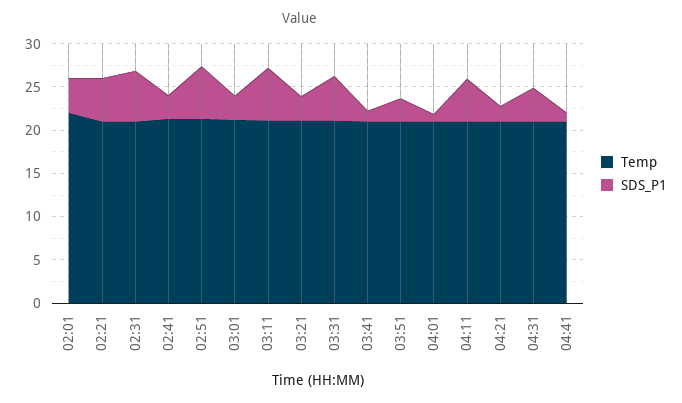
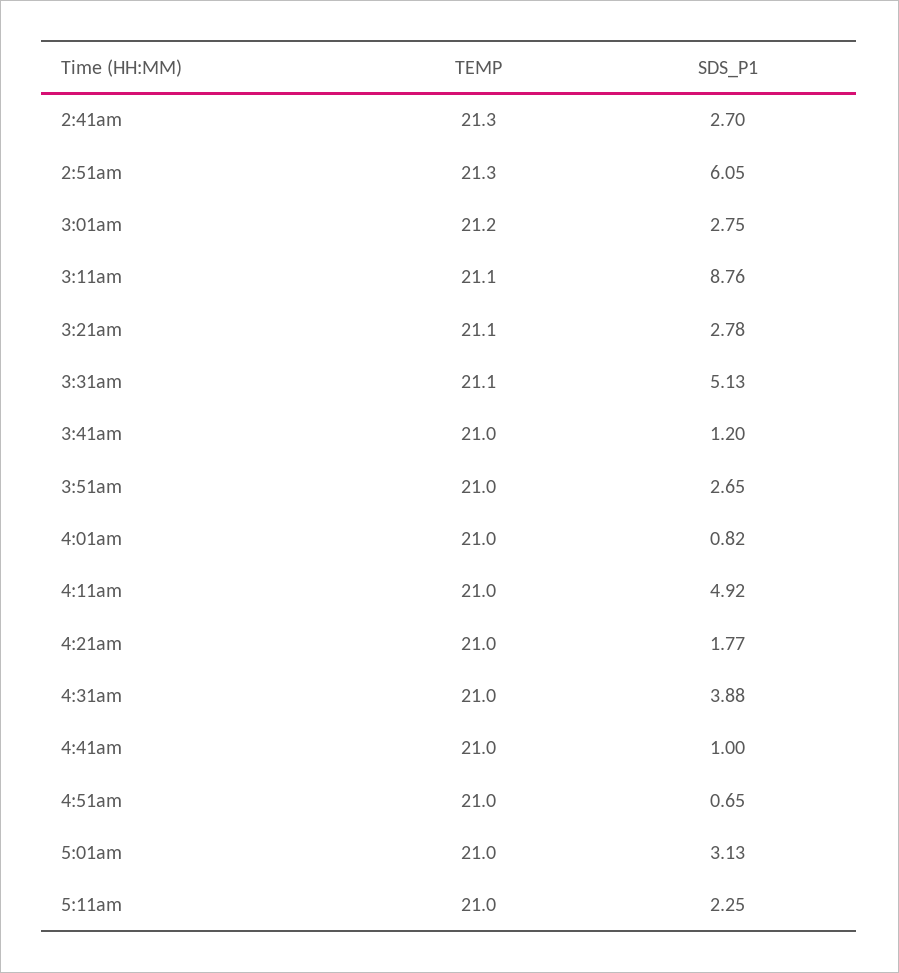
Temp, 02:01: 22 -> none
SDS_P1, 02:01: 4 -> none
Temp, 02:21: 21 -> none
SDS_P1, 02:21: 5 -> none
Temp, 02:31: 21 -> none
SDS_P1, 02:31: 6 -> none
SDS_P1, 03:11: 6 -> 8.76
Temp, 4:51am: none -> 21
SDS_P1, 4:51am: none -> 0.65
Temp, 5:01am: none -> 21
SDS_P1, 5:01am: none -> 3.13
Temp, 5:11am: none -> 21
SDS_P1, 5:11am: none -> 2.25

